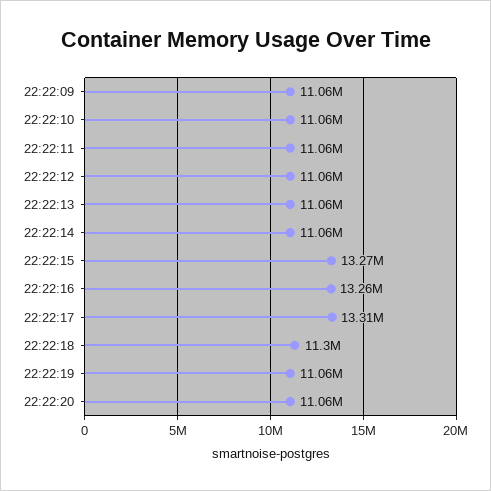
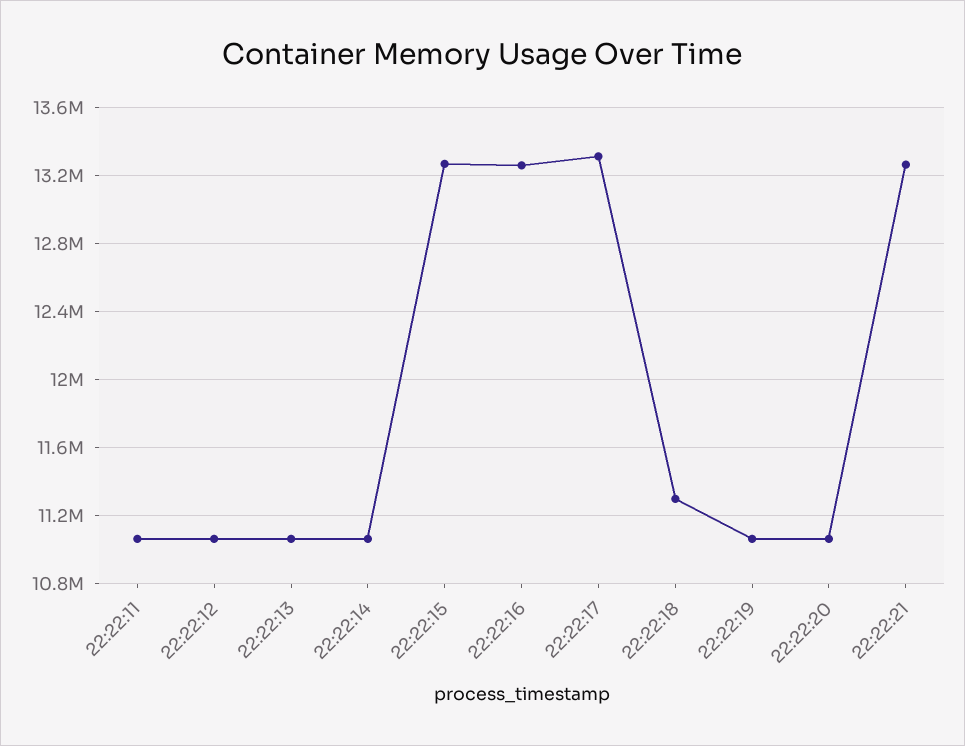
22:22:09: 11060000 -> none
22:22:10: 11060000 -> none
22:22:21: none -> 13250000

